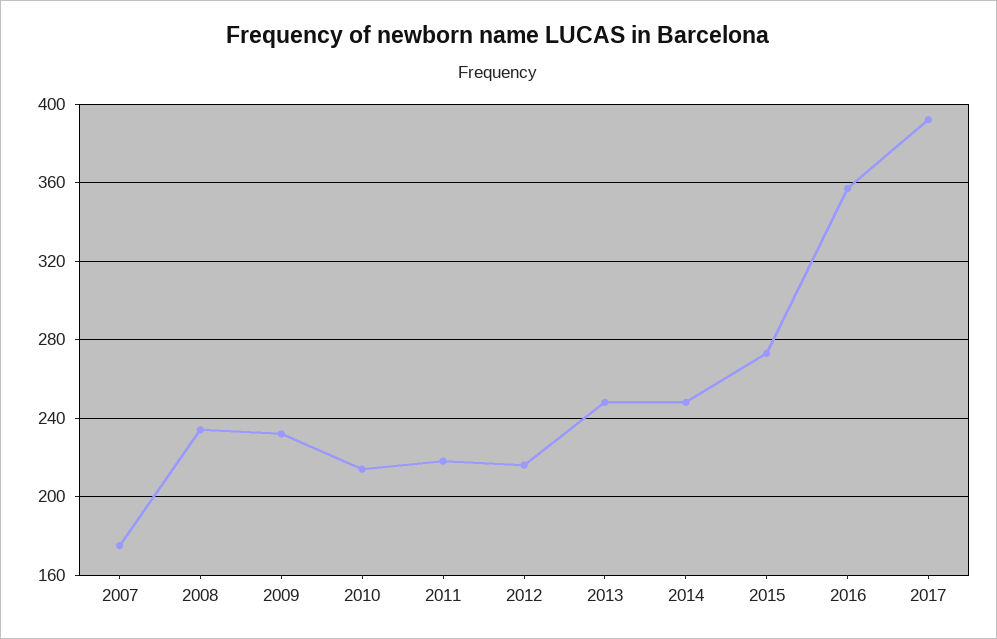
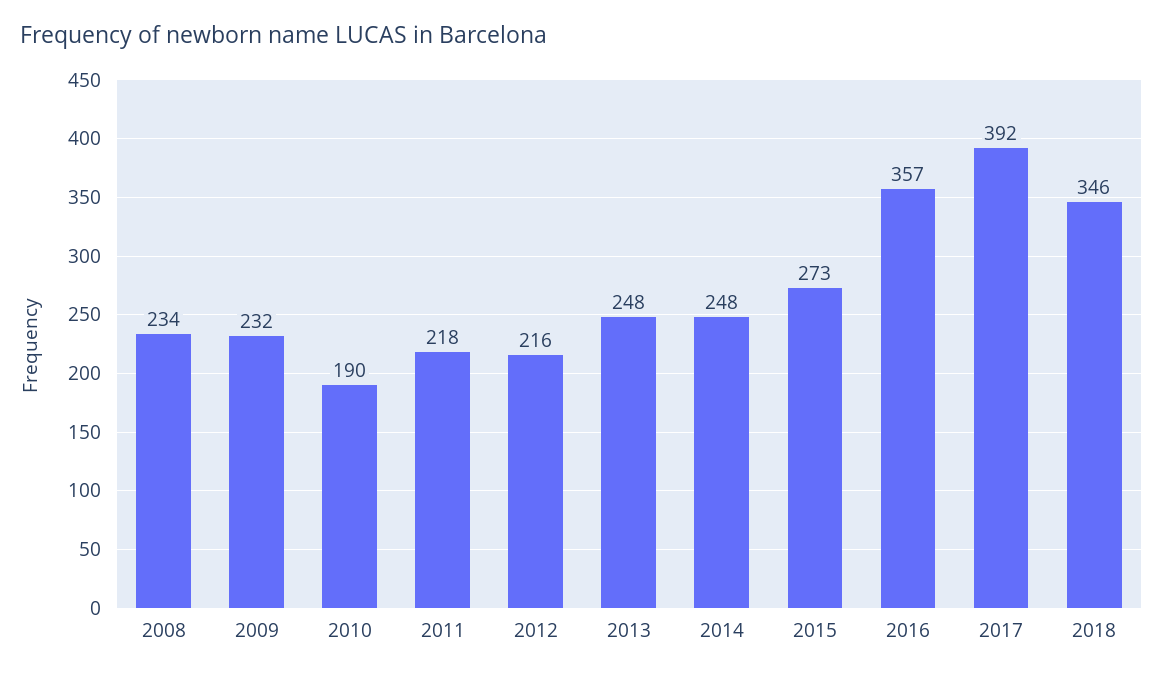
2007: 175 -> none
2010: 215 -> 190
2018: none -> 346

